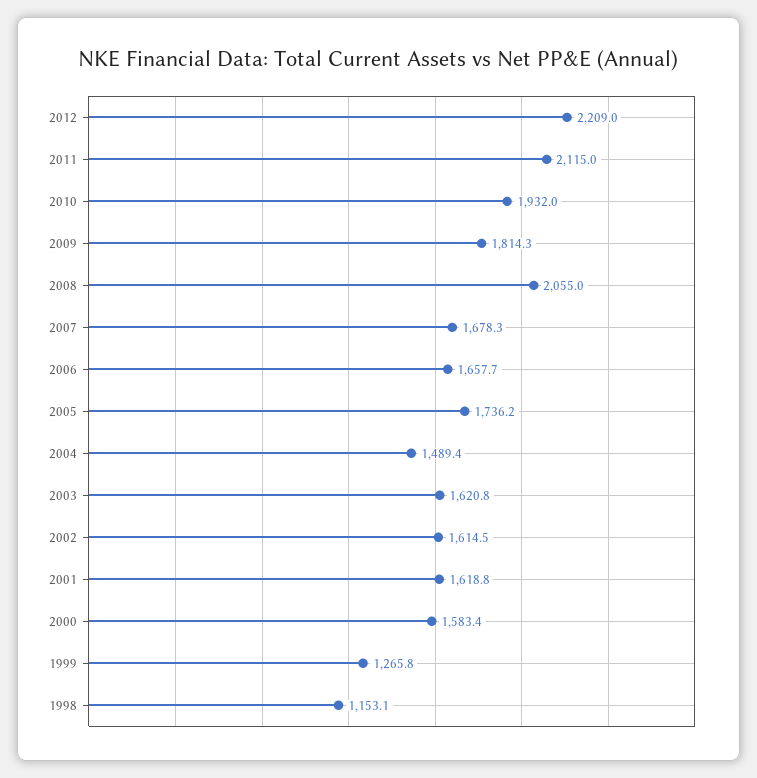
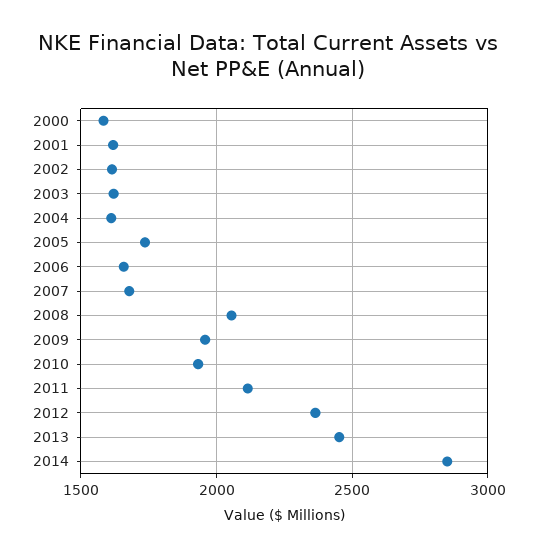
2012: 2209 -> 2350
2009: 1814.3 -> 1950
2004: 1489.4 -> 1600
1999: 1265.8 -> none
1998: 1153.1 -> none
2013: none -> 2450
2014: none -> 2850

